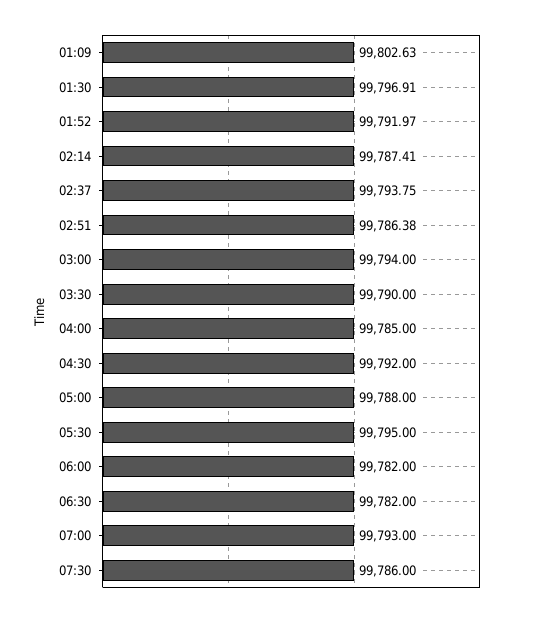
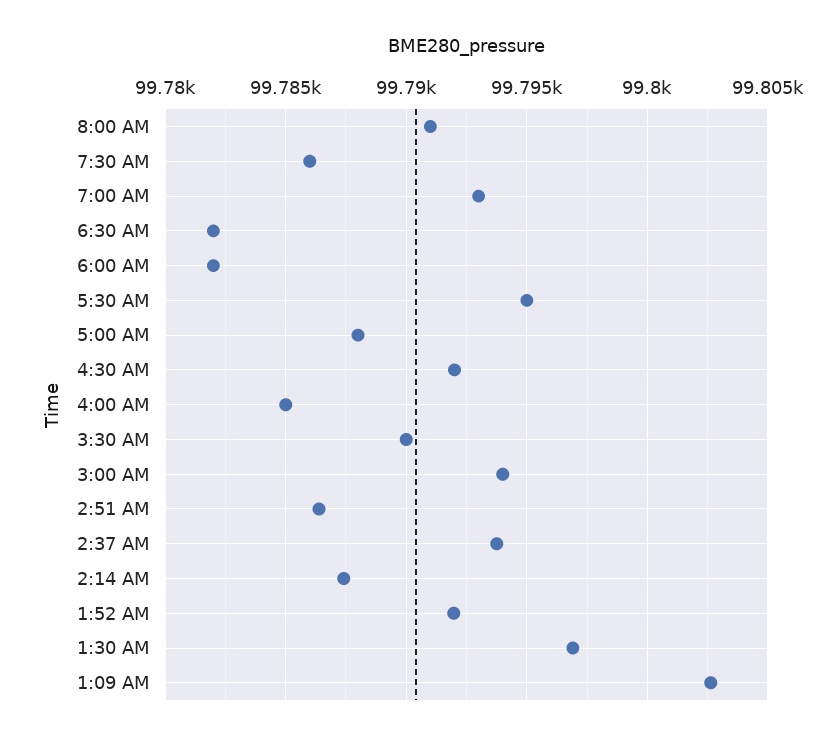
8:00 AM: none -> 99791

